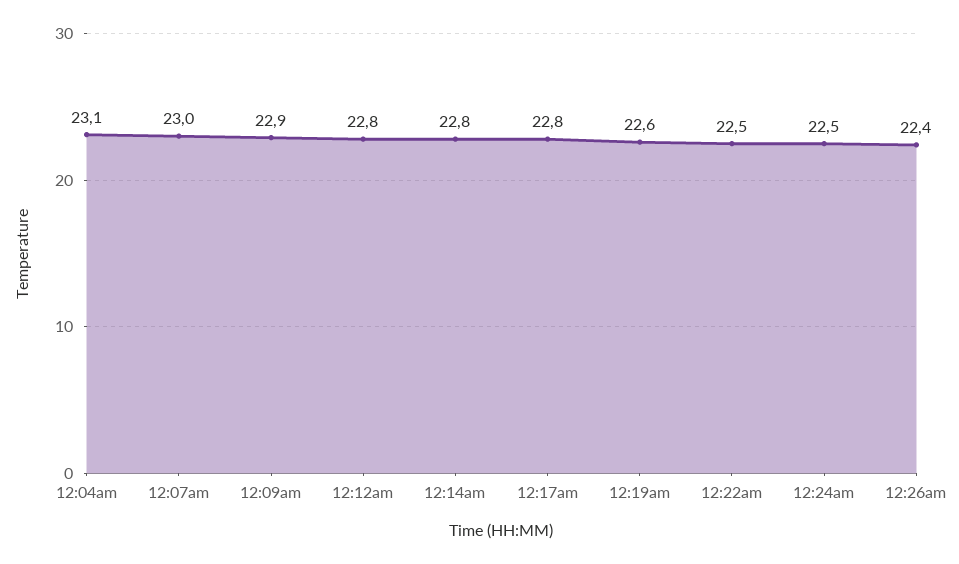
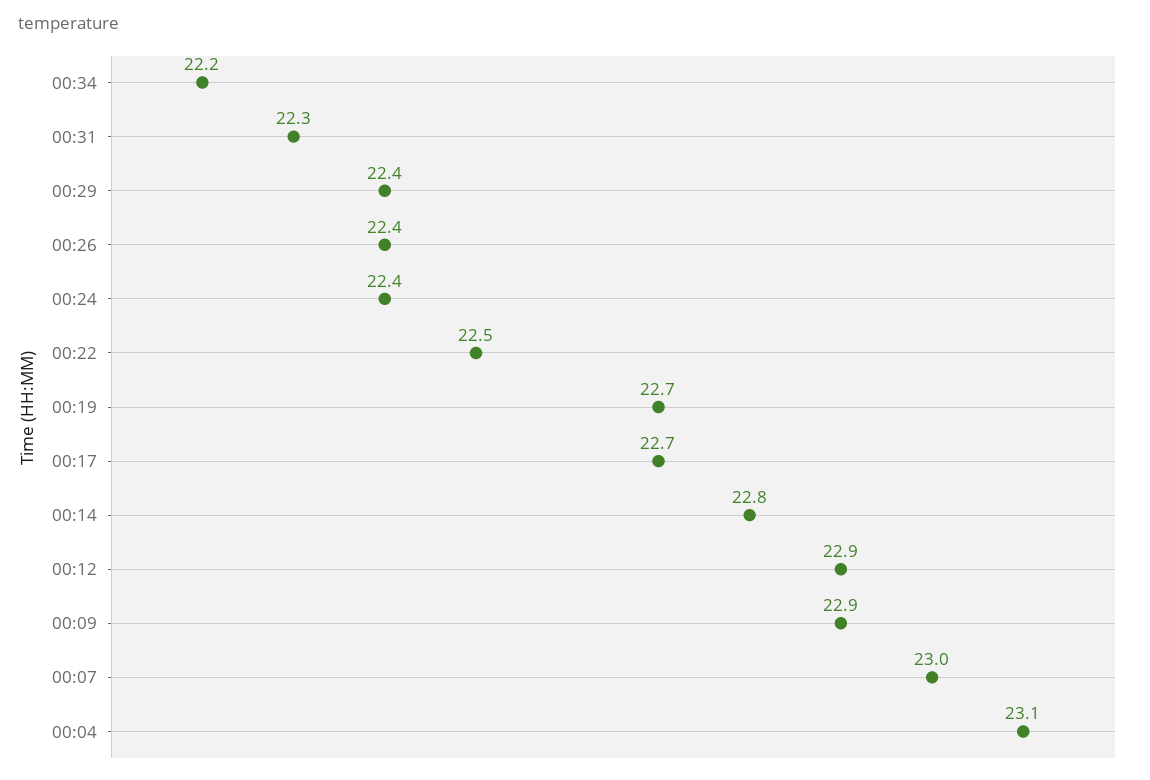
12:12am: 22.8 -> 22.9
12:17am: 22.8 -> 22.7
12:19am: 22.6 -> 22.7
12:24am: 22.5 -> 22.4
00:34: none -> 22.2
00:31: none -> 22.3
00:29: none -> 22.4

